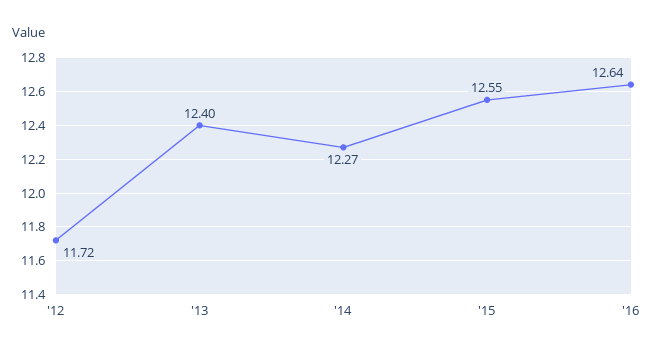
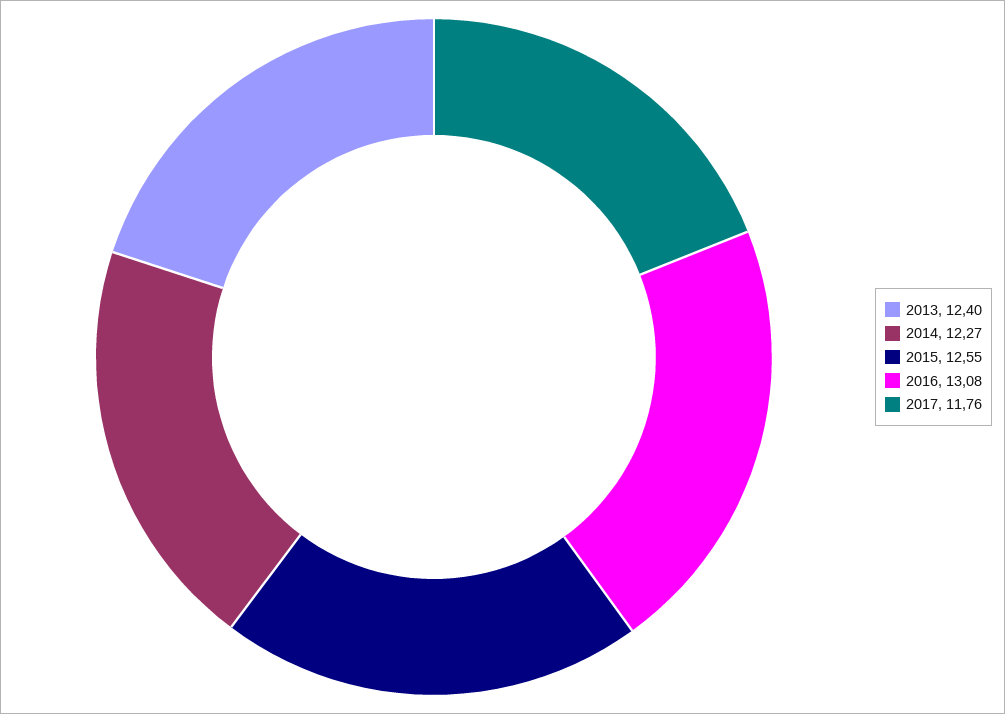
'12: 11.72 -> none
'16: 12.64 -> 13.08
2017: none -> 11.76

